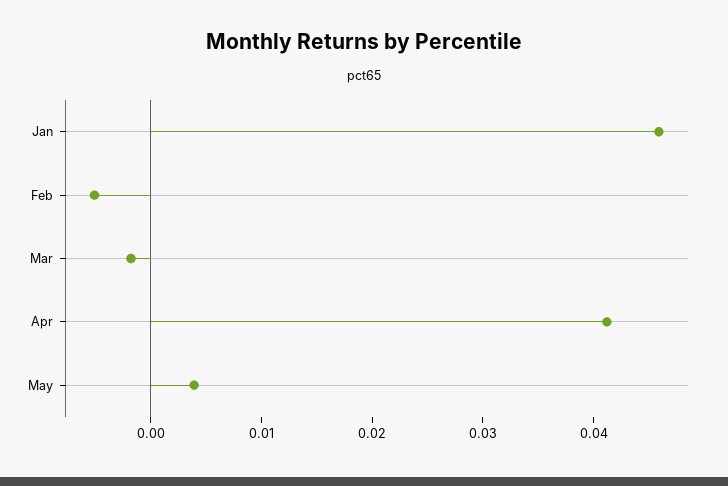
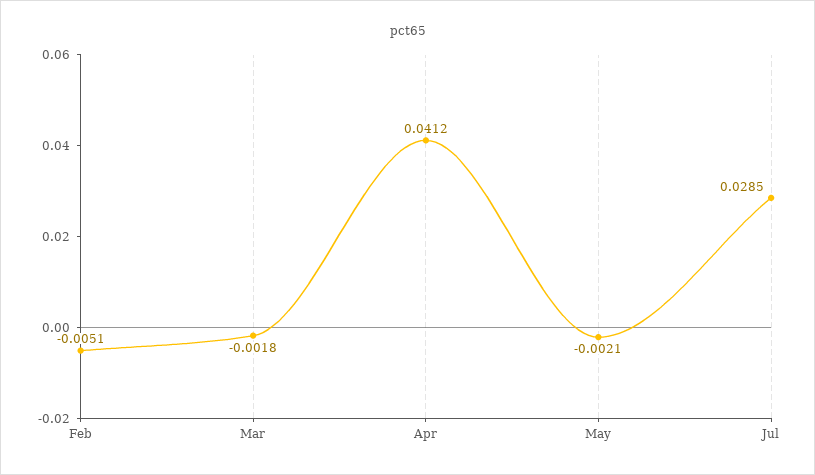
Jan: 0.046 -> none
May: 0.004 -> -0.0021
Jul: none -> 0.0285

